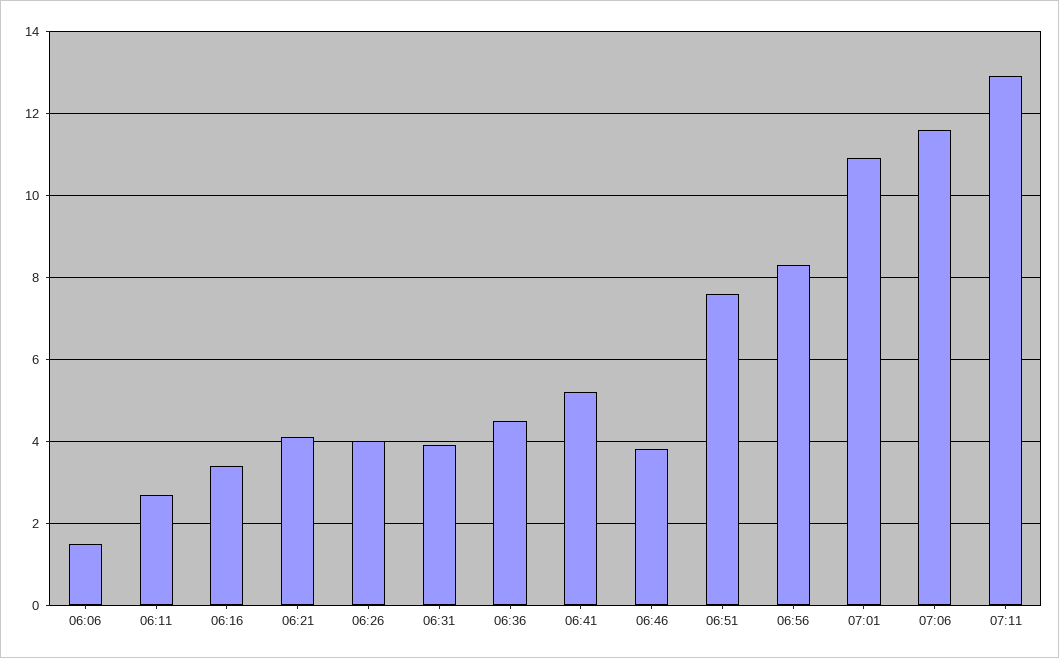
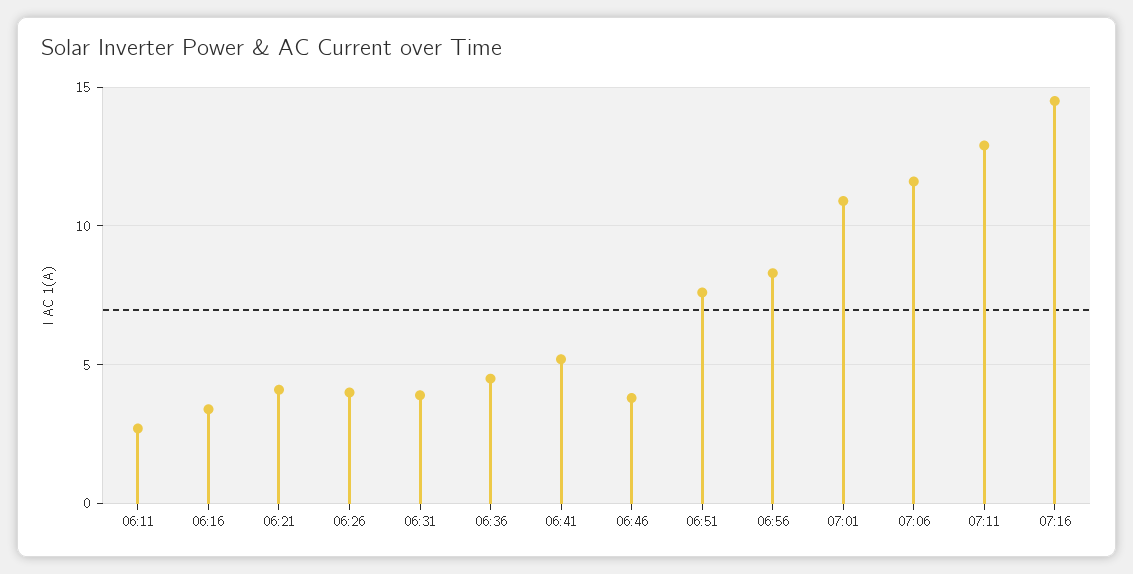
06:06: 1.5 -> none
07:16: none -> 14.5

